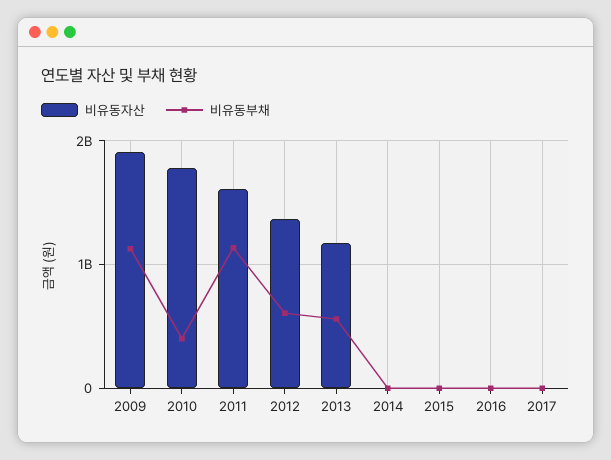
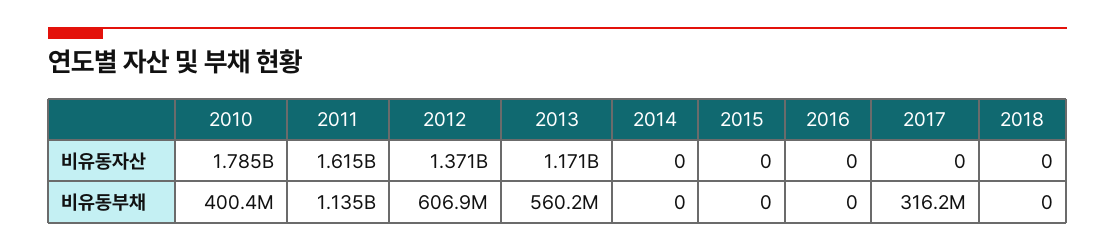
비유동자산, 2009: 1900000000 -> none
비유동부채, 2009: 1100000000 -> none
비유동부채, 2017: 0 -> 316200000
비유동자산, 2018: none -> 0
비유동부채, 2018: none -> 0

